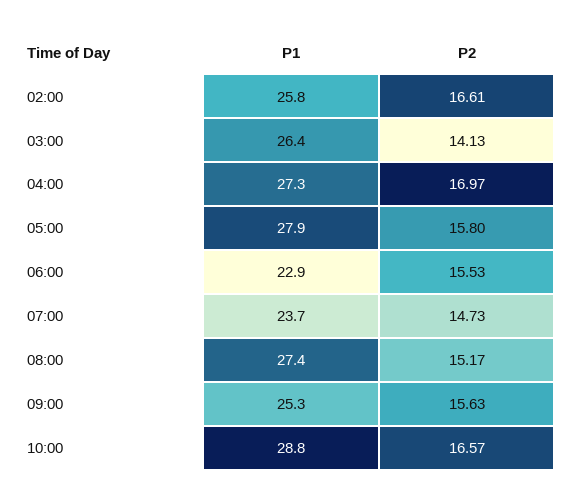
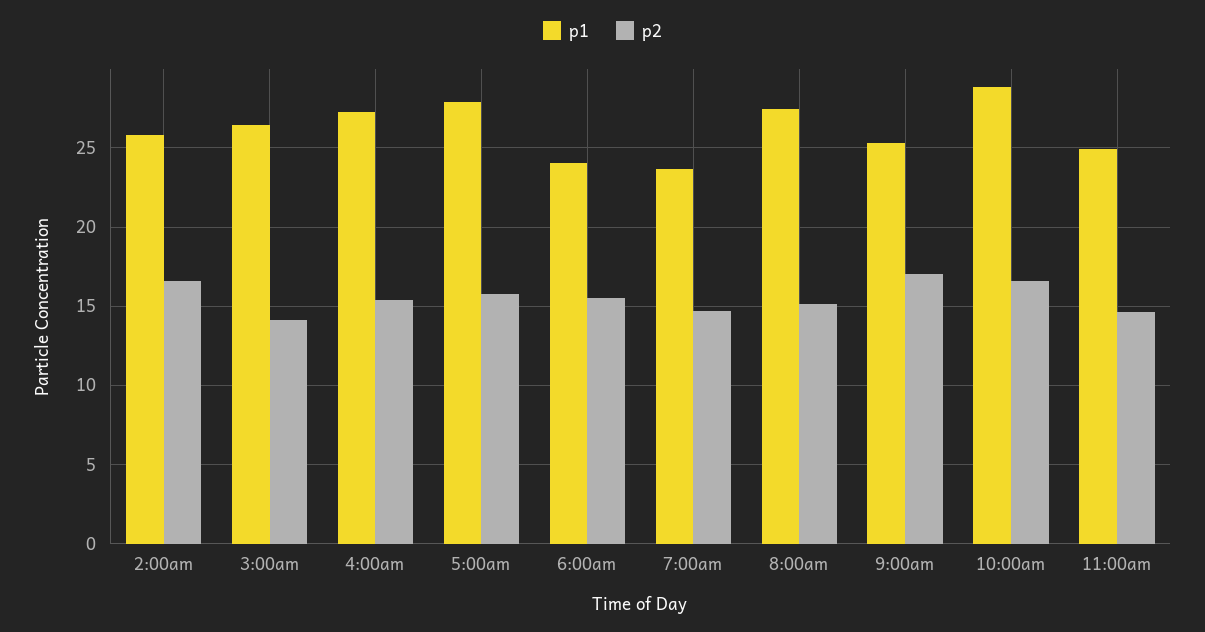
P2, 04:00: 16.97 -> 15.5
P1, 06:00: 22.9 -> 24
P2, 09:00: 15.63 -> 17
P1, 11:00am: none -> 25
P2, 11:00am: none -> 14.5

